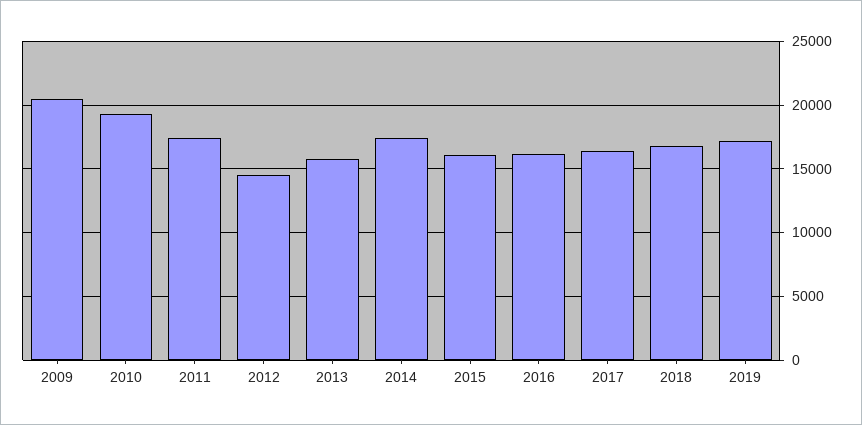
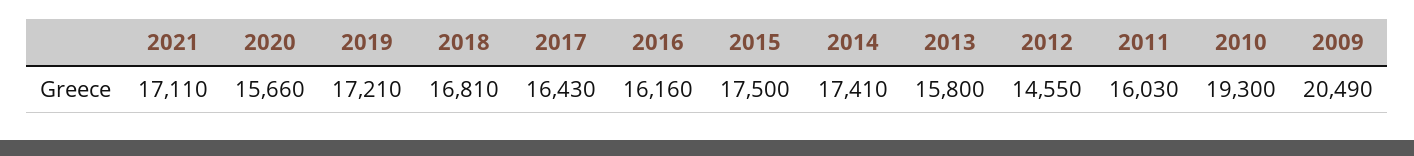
2011: 17500 -> 16030
2015: 16000 -> 17500
2021: none -> 17110
2020: none -> 15660

